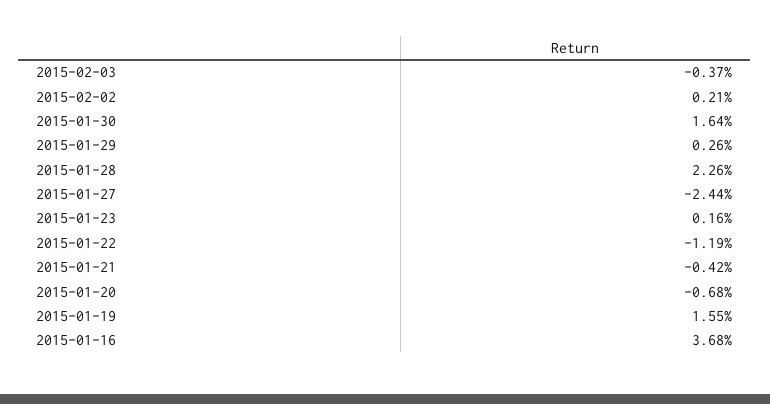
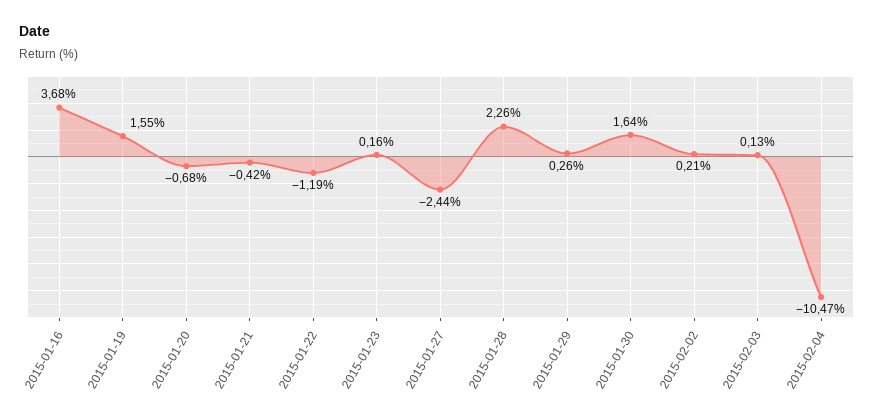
2015-02-03: -0.37 -> 0.13
2015-02-04: none -> -10.47

